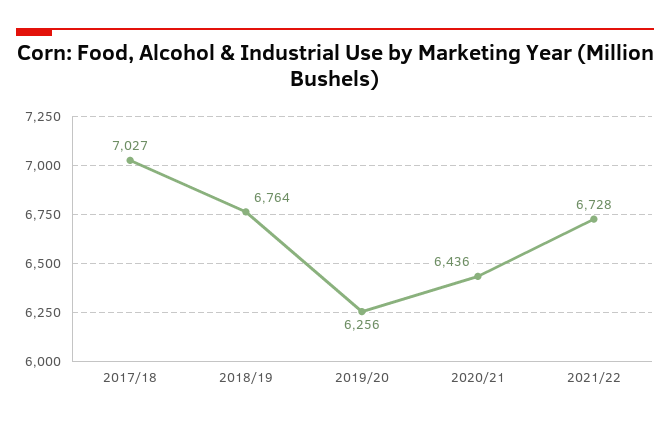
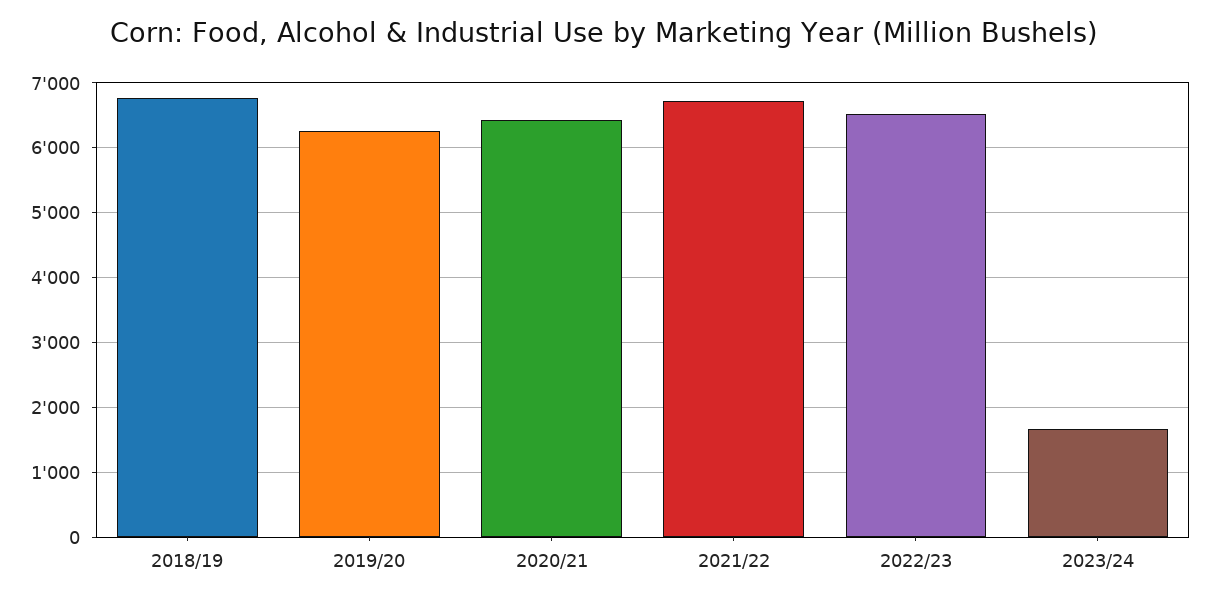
2017/18: 7027 -> none
2022/23: none -> 6500
2023/24: none -> 1700

